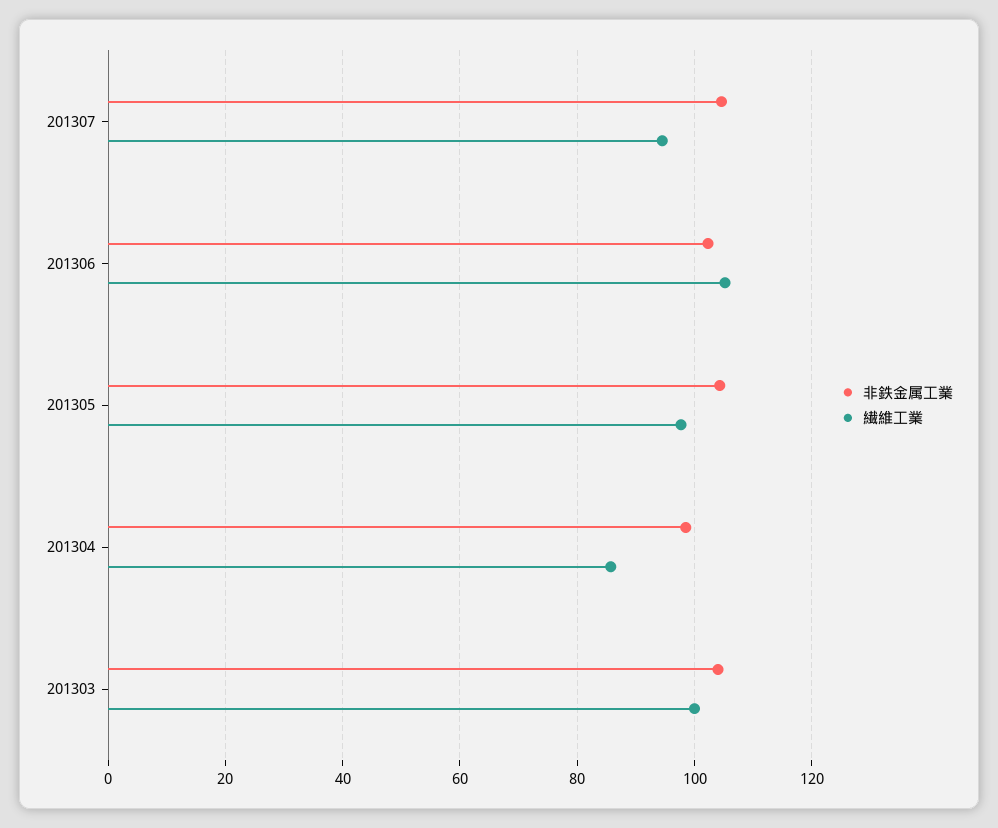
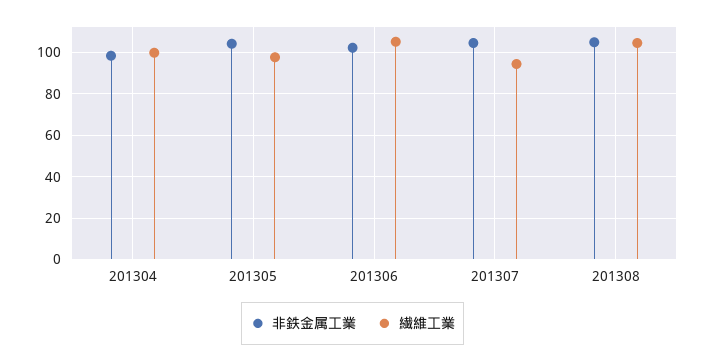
繊維工業, 201304: 86 -> 100
非鉄金属工業, 201303: 104 -> none
繊維工業, 201303: 100 -> none
非鉄金属工業, 201308: none -> 105
繊維工業, 201308: none -> 105

